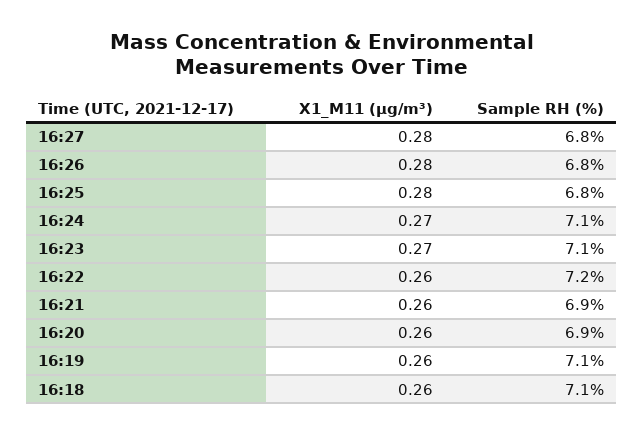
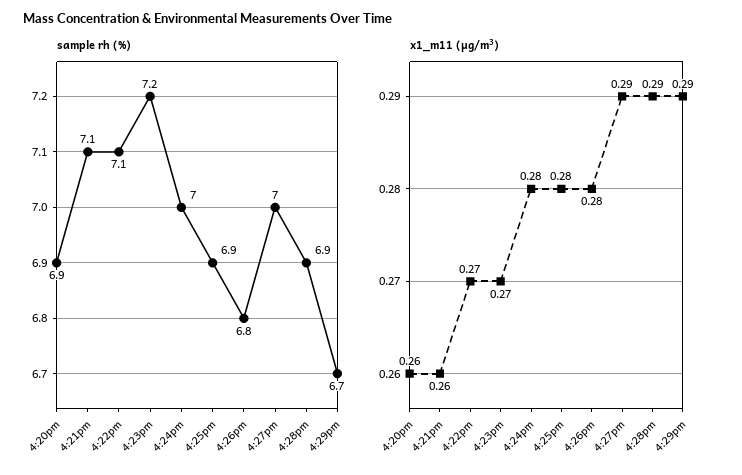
X1_M11 (μg/m³), 16:27: 0.28 -> 0.29
Sample RH (%), 16:27: 6.8 -> 7
Sample RH (%), 16:25: 6.8 -> 6.9
X1_M11 (μg/m³), 16:24: 0.27 -> 0.28
Sample RH (%), 16:24: 7.1 -> 7
Sample RH (%), 16:23: 7.1 -> 7.2
X1_M11 (μg/m³), 16:22: 0.26 -> 0.27
Sample RH (%), 16:22: 7.2 -> 7.1
Sample RH (%), 16:21: 6.9 -> 7.1
X1_M11 (μg/m³), 16:19: 0.26 -> none
Sample RH (%), 16:19: 7.1 -> none
X1_M11 (μg/m³), 16:18: 0.26 -> none
Sample RH (%), 16:18: 7.1 -> none
Sample RH (%), 4:28pm: none -> 6.9
Sample RH (%), 4:29pm: none -> 6.7
X1_M11 (μg/m³), 4:28pm: none -> 0.29
X1_M11 (μg/m³), 4:29pm: none -> 0.29

